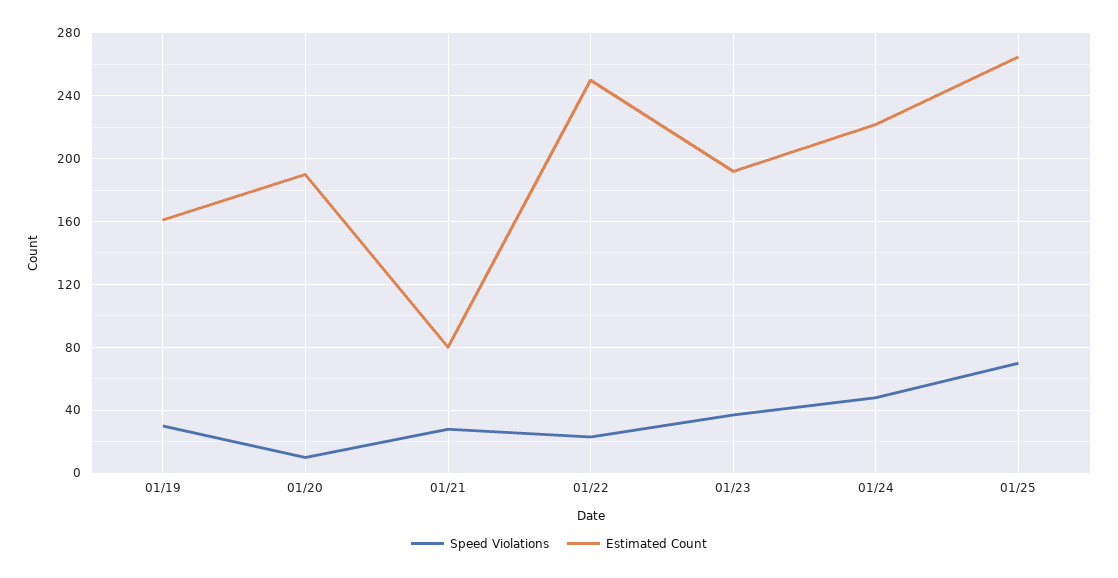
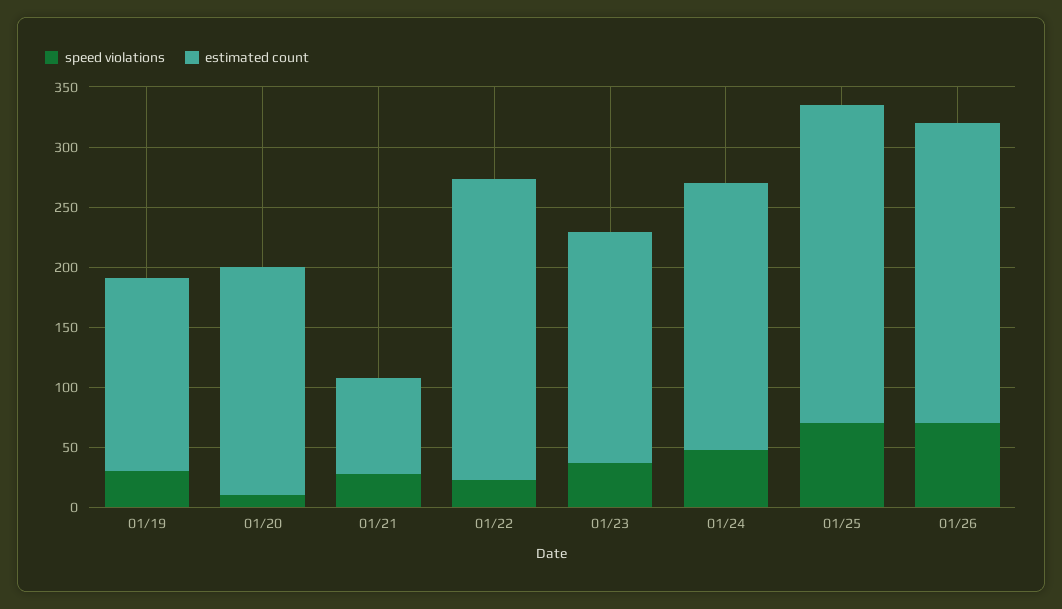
Speed Violations, 01/26: none -> 70
Estimated Count, 01/26: none -> 250

